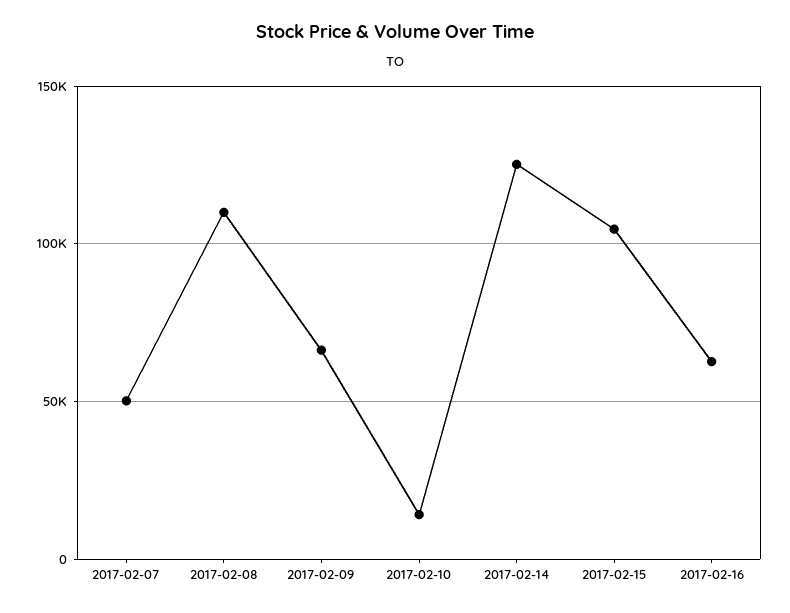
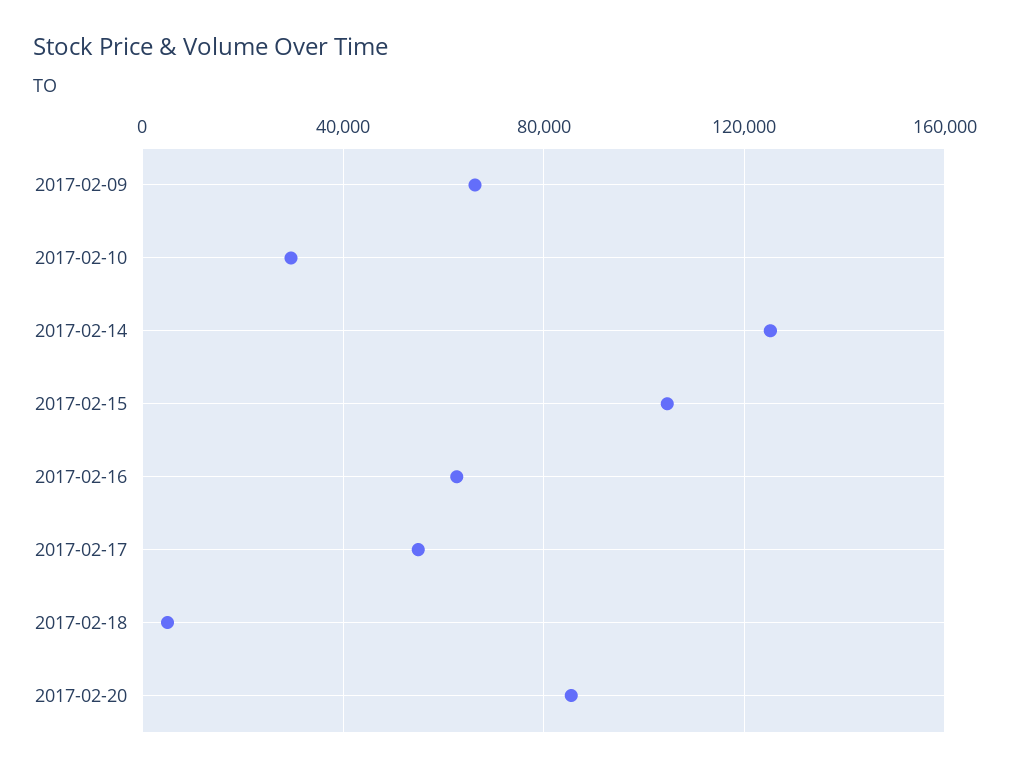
2017-02-07: 50000 -> none
2017-02-08: 110000 -> none
2017-02-10: 15000 -> 30000
2017-02-17: none -> 55000
2017-02-18: none -> 5000
2017-02-20: none -> 85000

